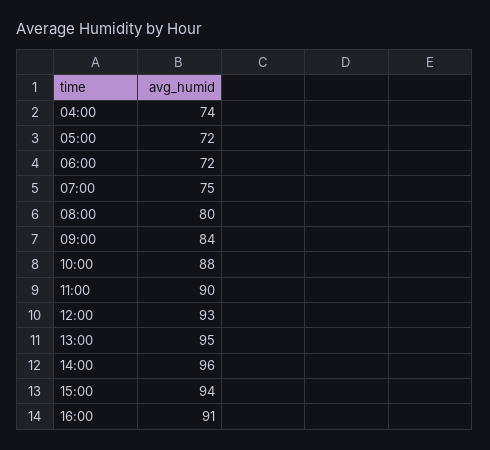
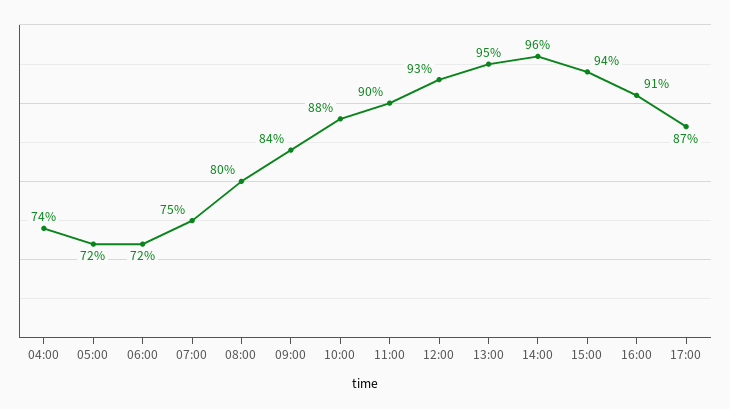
17:00: none -> 87

